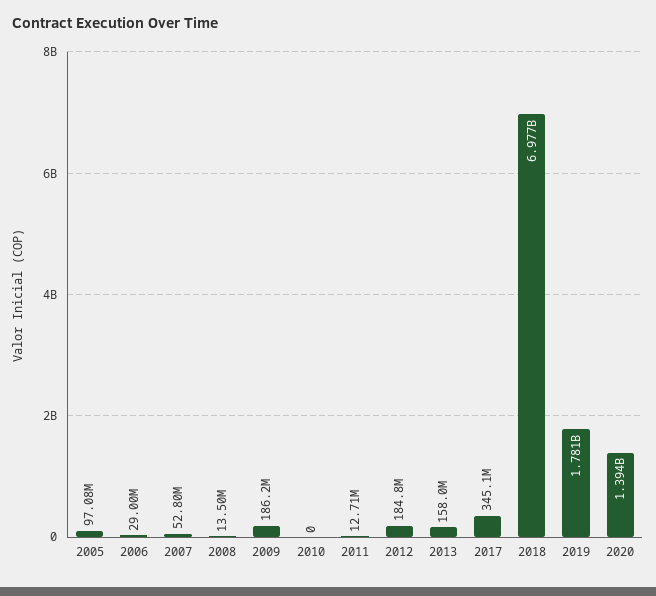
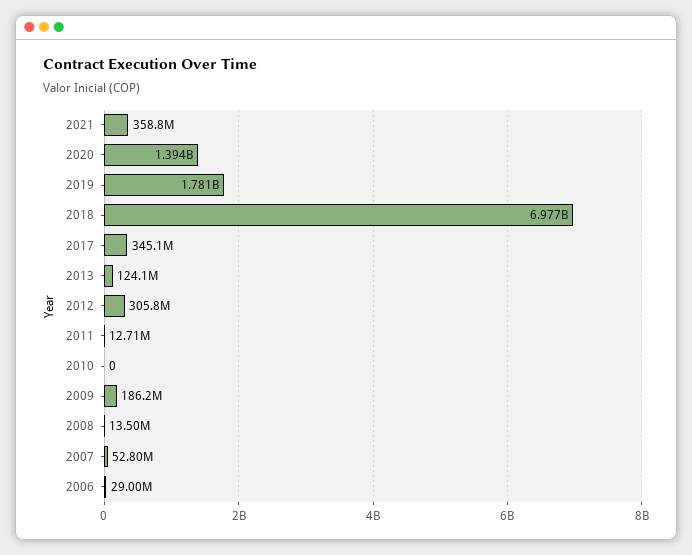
2005: 97080000 -> none
2012: 184800000 -> 305800000
2013: 158000000 -> 124100000
2021: none -> 358800000

